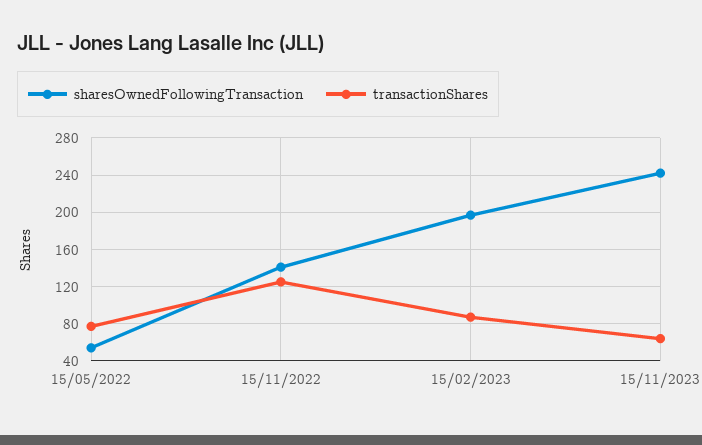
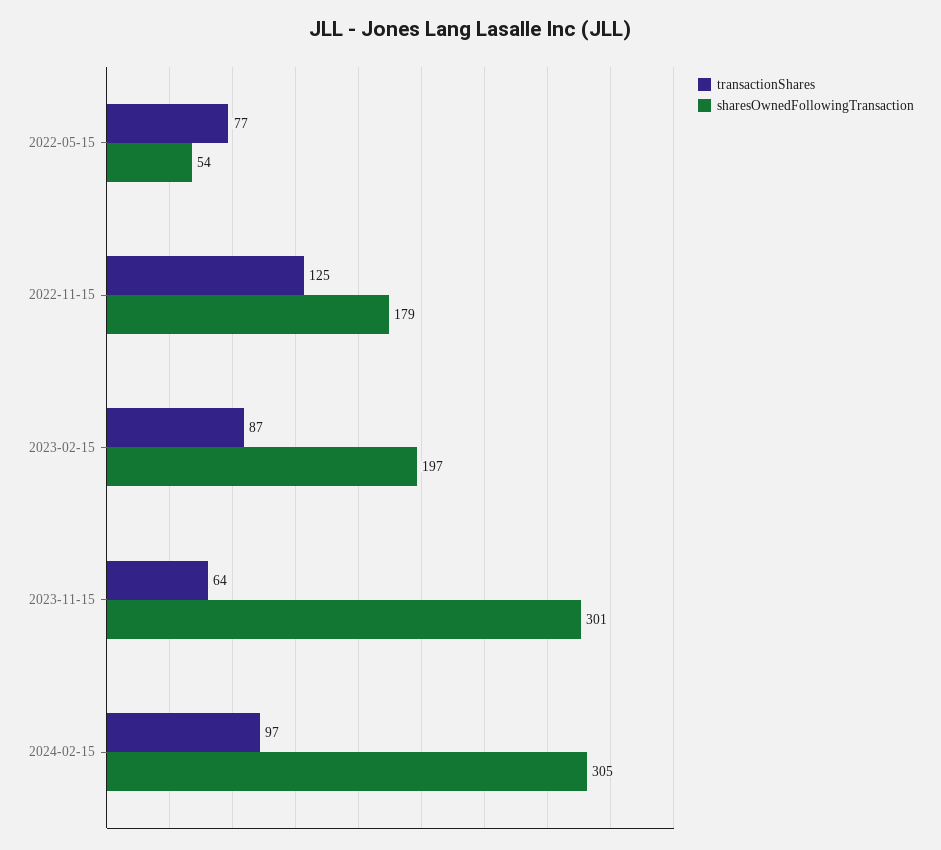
sharesOwnedFollowingTransaction, 15/11/2022: 140 -> 179
sharesOwnedFollowingTransaction, 15/11/2023: 240 -> 301
transactionShares, 2024-02-15: none -> 97
sharesOwnedFollowingTransaction, 2024-02-15: none -> 305

